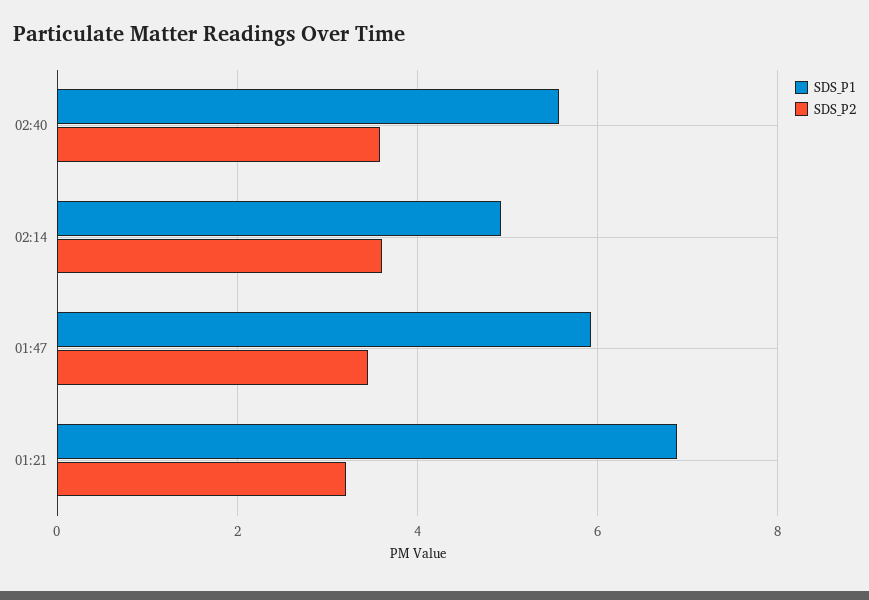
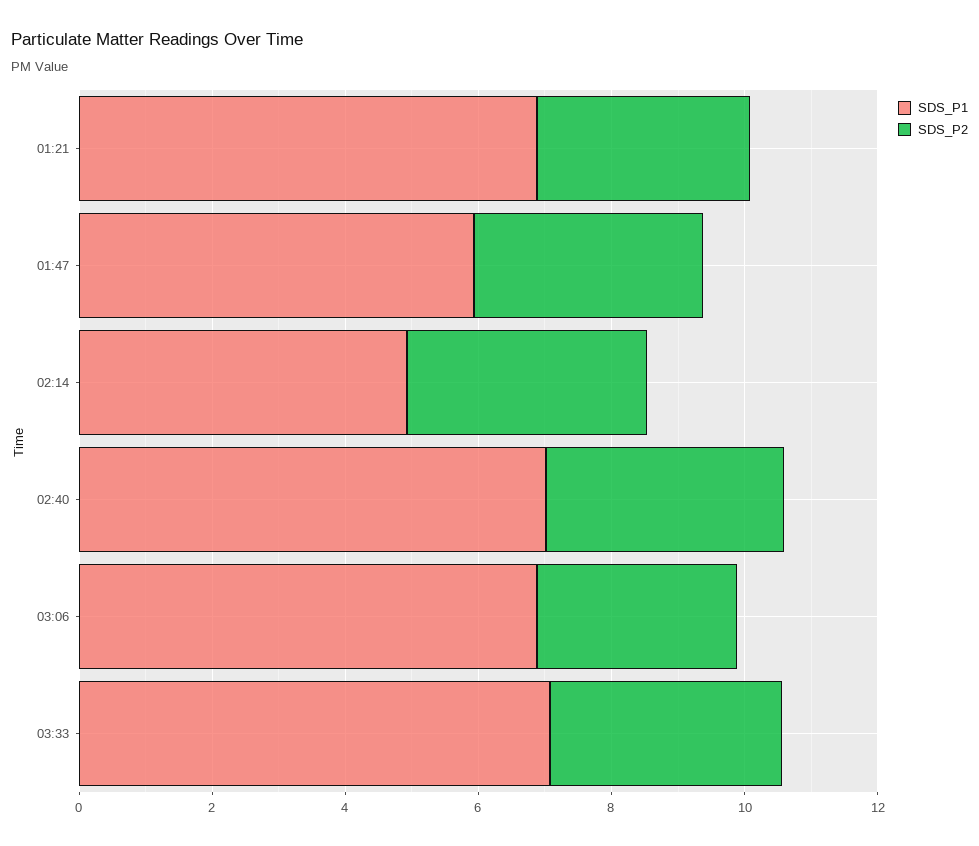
SDS_P1, 02:40: 5.6 -> 7
SDS_P1, 03:06: none -> 7
SDS_P2, 03:06: none -> 3
SDS_P1, 03:33: none -> 7
SDS_P2, 03:33: none -> 3.5

